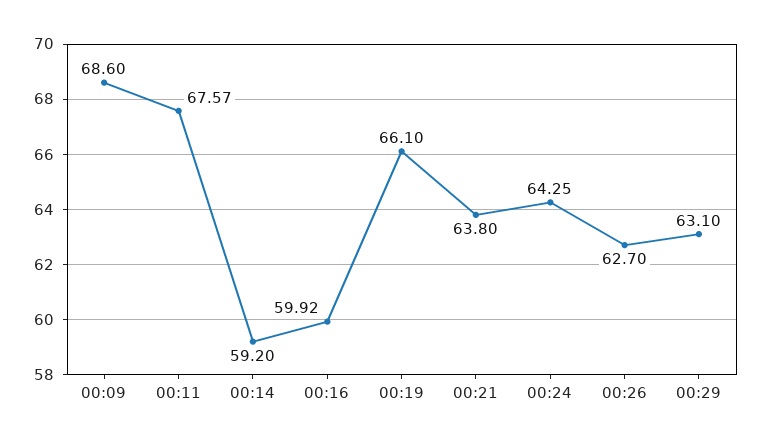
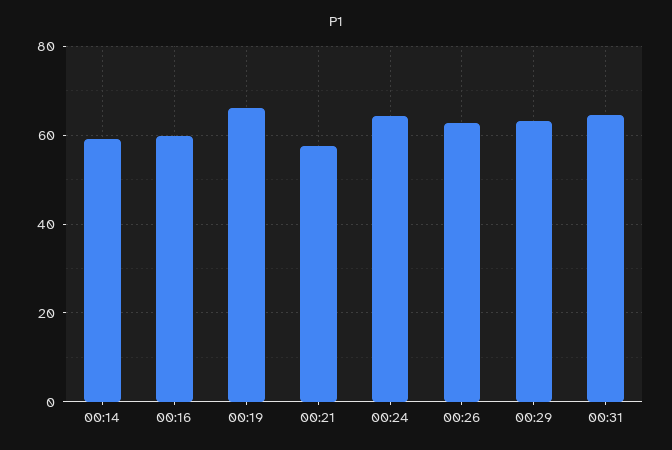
00:09: 68.6 -> none
00:11: 67.57 -> none
00:21: 63.8 -> 58
00:31: none -> 64

